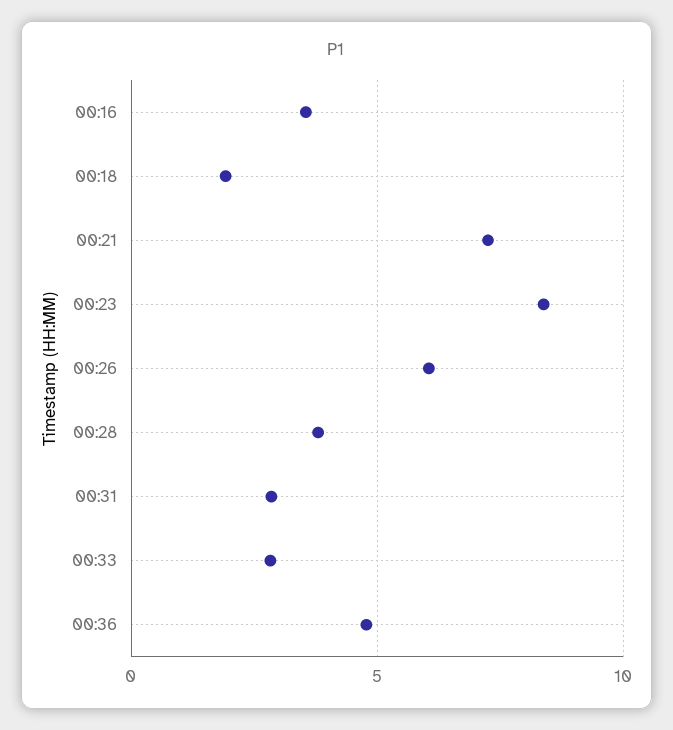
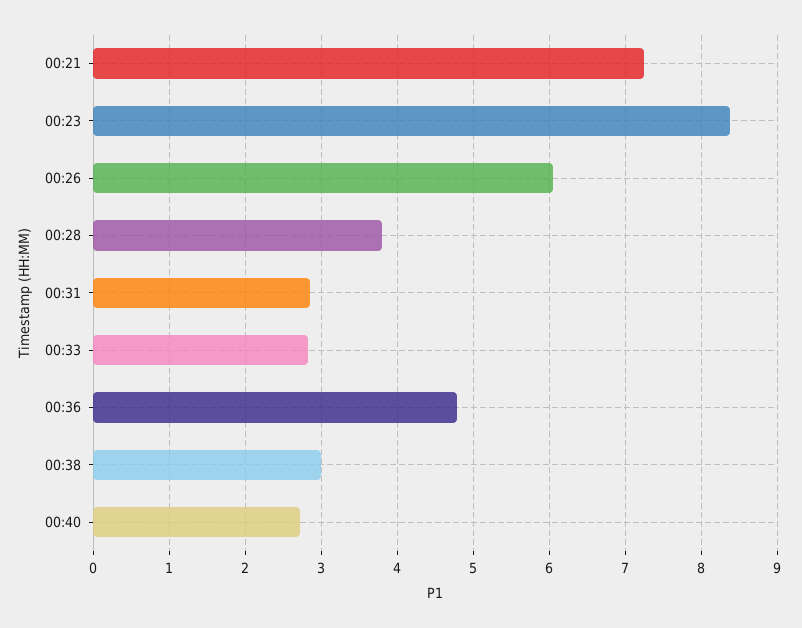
00:16: 3.5 -> none
00:18: 2 -> none
00:38: none -> 3
00:40: none -> 2.7

